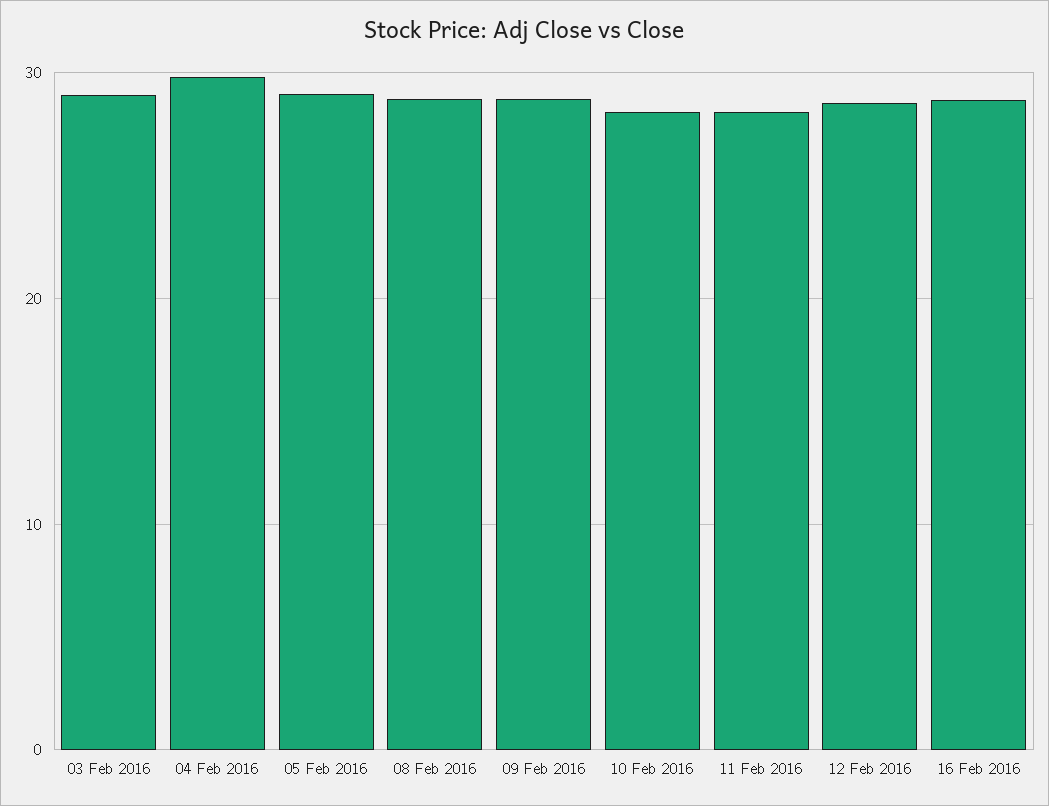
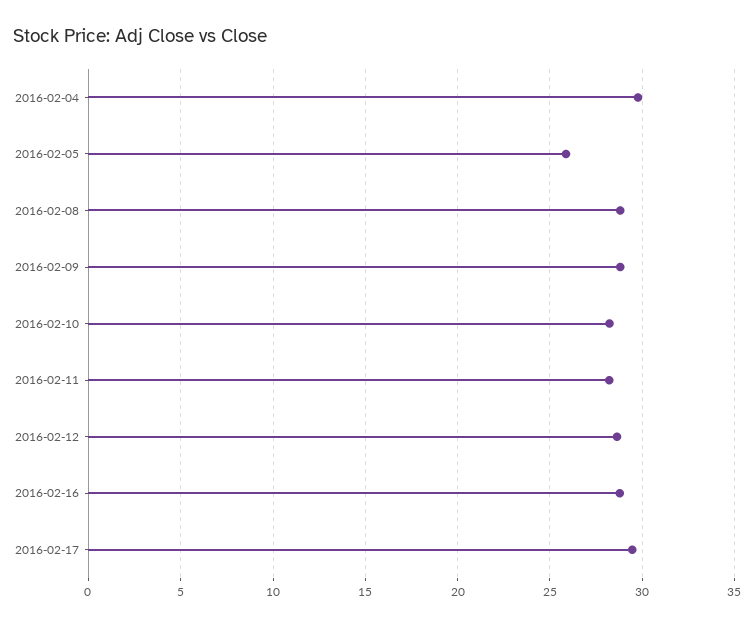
03 Feb 2016: 29 -> none
05 Feb 2016: 29 -> 26
2016-02-17: none -> 29.5

